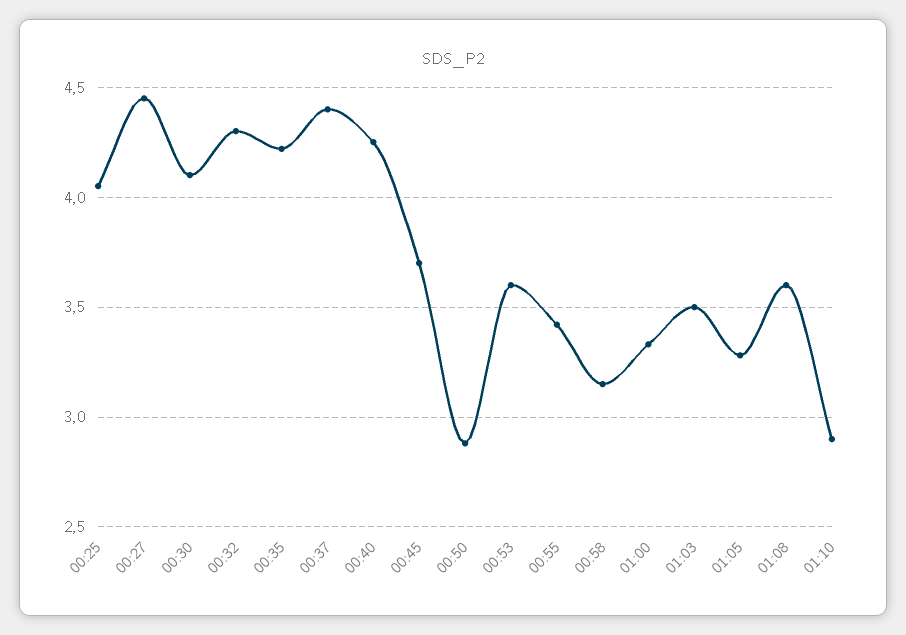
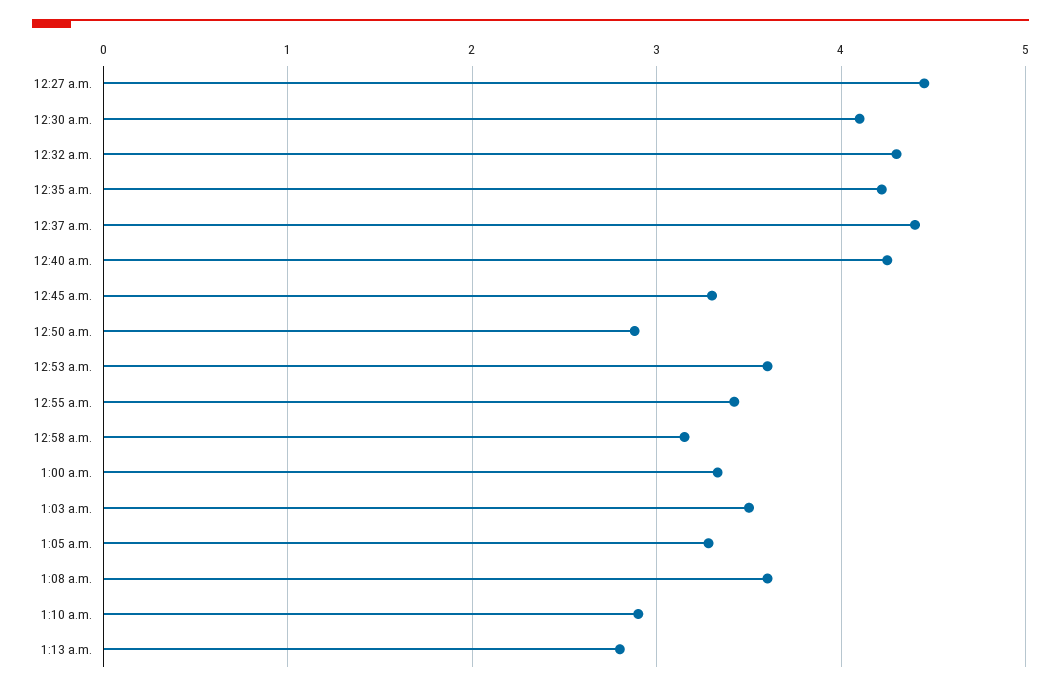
00:25: 4.05 -> none
00:45: 3.7 -> 3.3
1:13 a.m.: none -> 2.8

